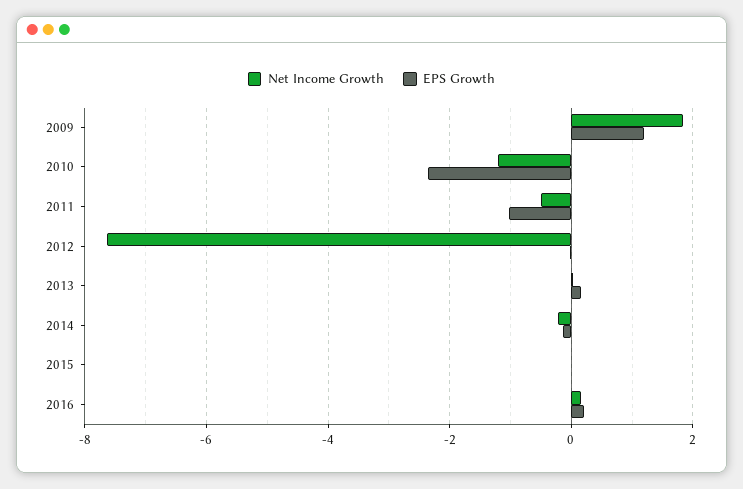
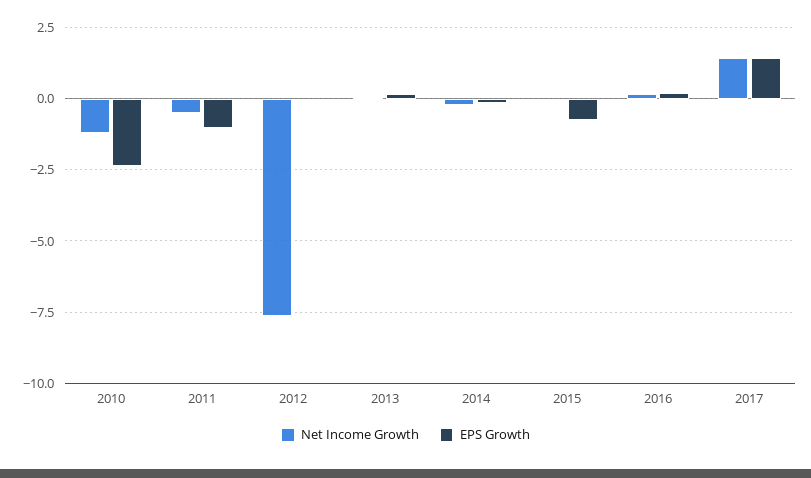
Net Income Growth, 2009: 1.8 -> none
EPS Growth, 2009: 1.2 -> none
EPS Growth, 2015: 0 -> -0.75
Net Income Growth, 2017: none -> 1.5
EPS Growth, 2017: none -> 1.5

